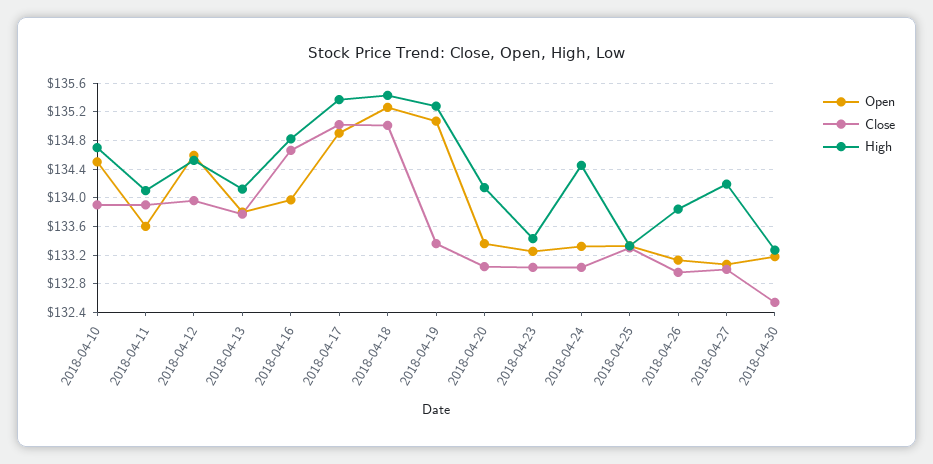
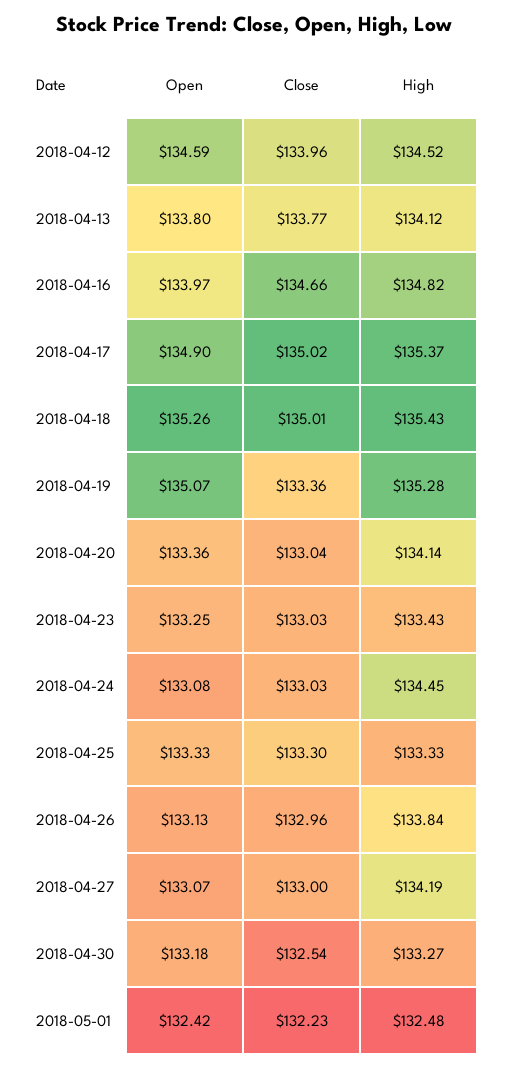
Open, 2018-04-10: 134.5 -> none
Close, 2018-04-10: 133.9 -> none
High, 2018-04-10: 134.7 -> none
Open, 2018-04-11: 133.6 -> none
Close, 2018-04-11: 133.9 -> none
High, 2018-04-11: 134.1 -> none
Open, 2018-04-24: 133.3 -> 133.08
Open, 2018-05-01: none -> 132.42
Close, 2018-05-01: none -> 132.23
High, 2018-05-01: none -> 132.48

